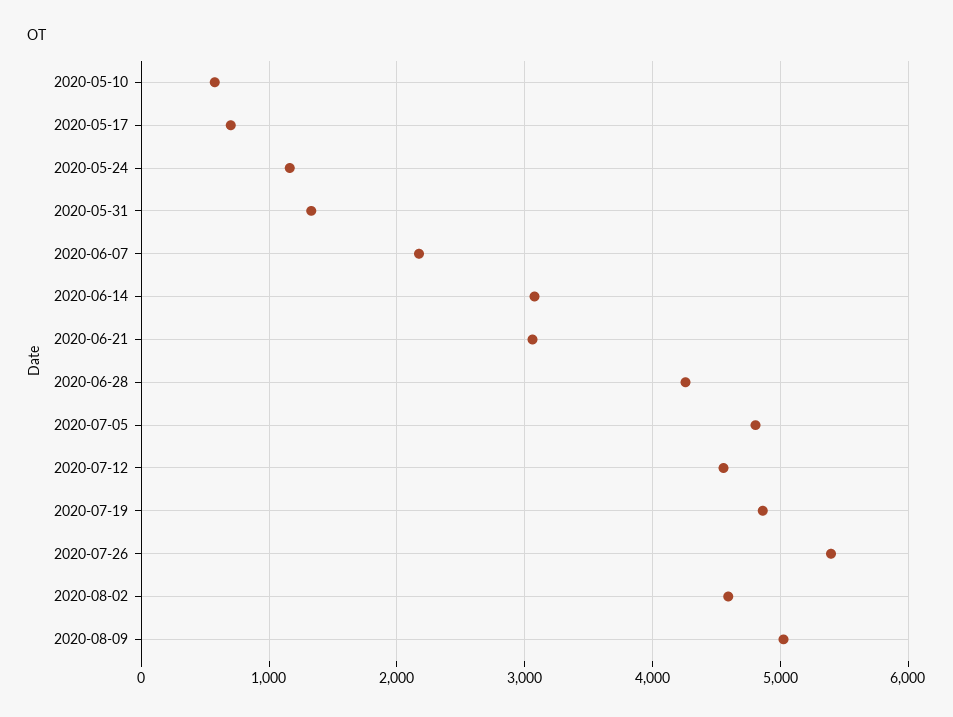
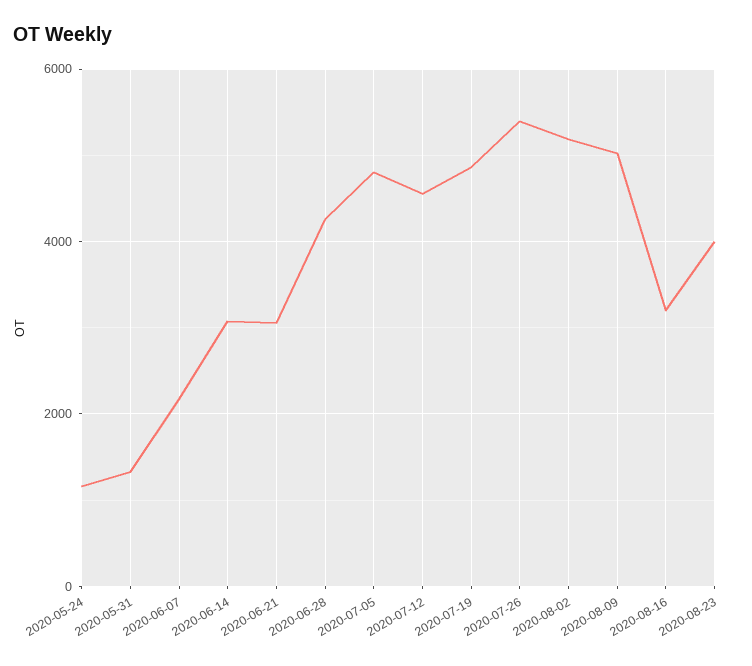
2020-05-10: 600 -> none
2020-05-17: 700 -> none
2020-08-02: 4600 -> 5200
2020-08-16: none -> 3200
2020-08-23: none -> 4000

